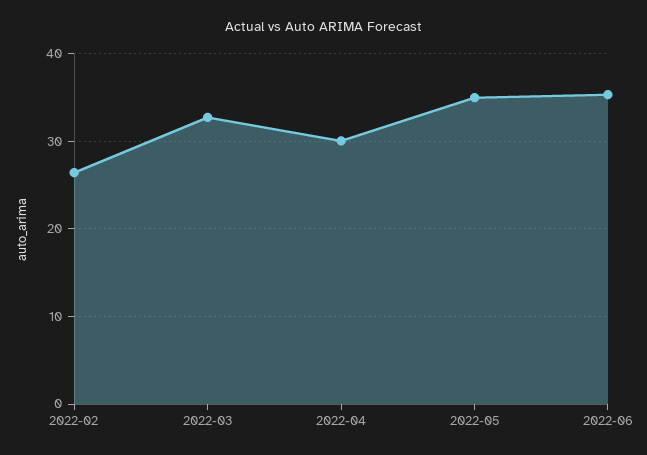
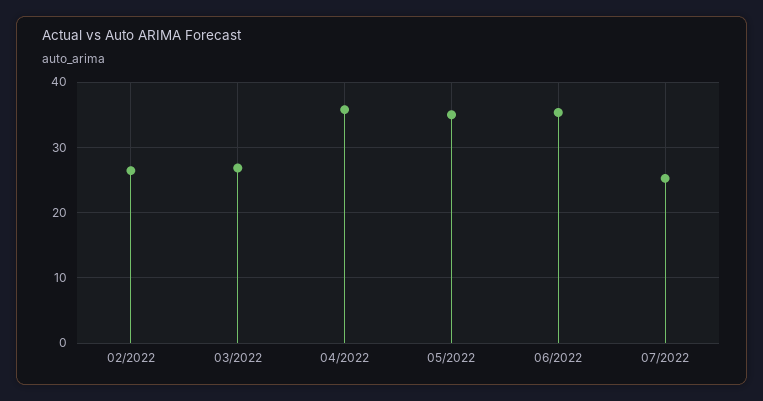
2022-03: 33 -> 27
2022-04: 30 -> 36
07/2022: none -> 25

